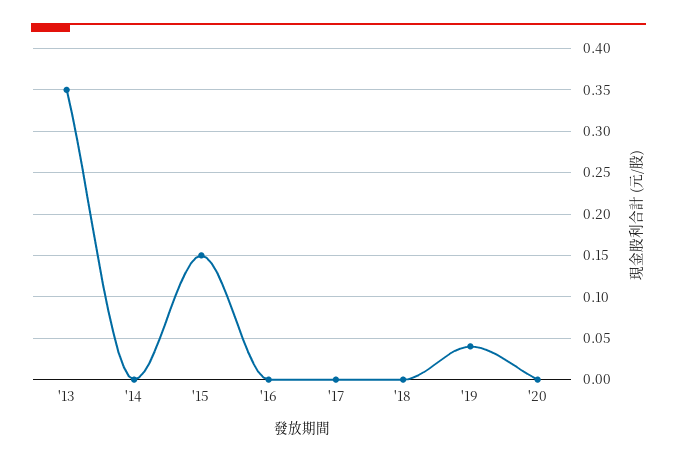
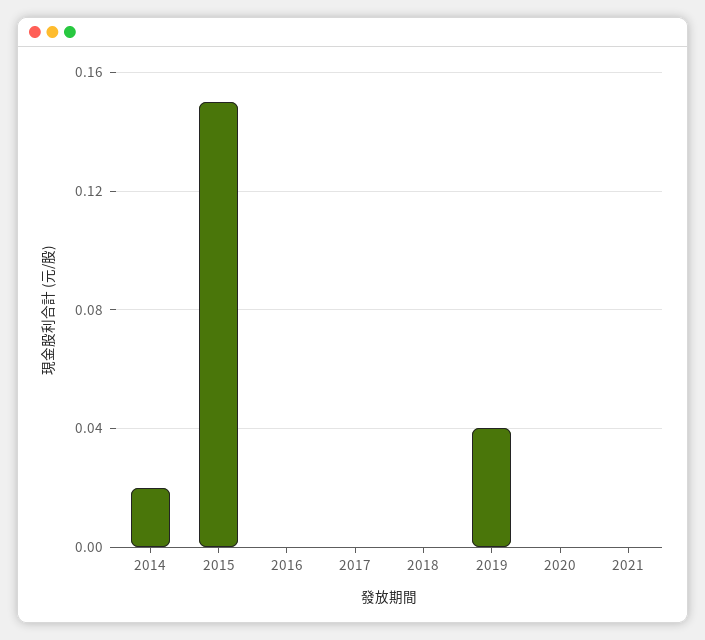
'13: 0.35 -> none
'14: 0 -> 0.02
2021: none -> 0

